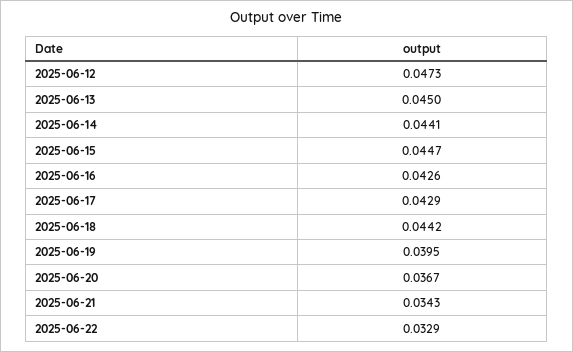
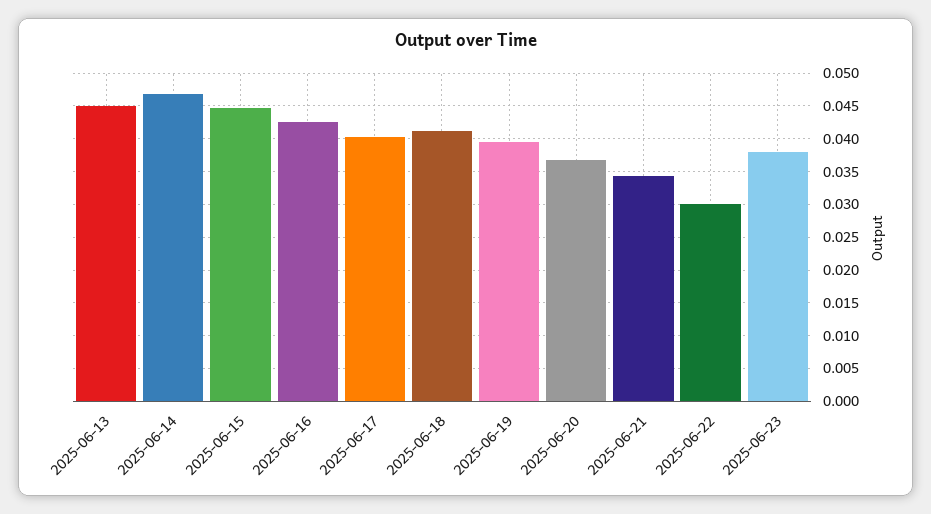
2025-06-12: 0.0473 -> none
2025-06-14: 0.0441 -> 0.047
2025-06-17: 0.0429 -> 0.04
2025-06-18: 0.0442 -> 0.041
2025-06-22: 0.0329 -> 0.03
2025-06-23: none -> 0.038

